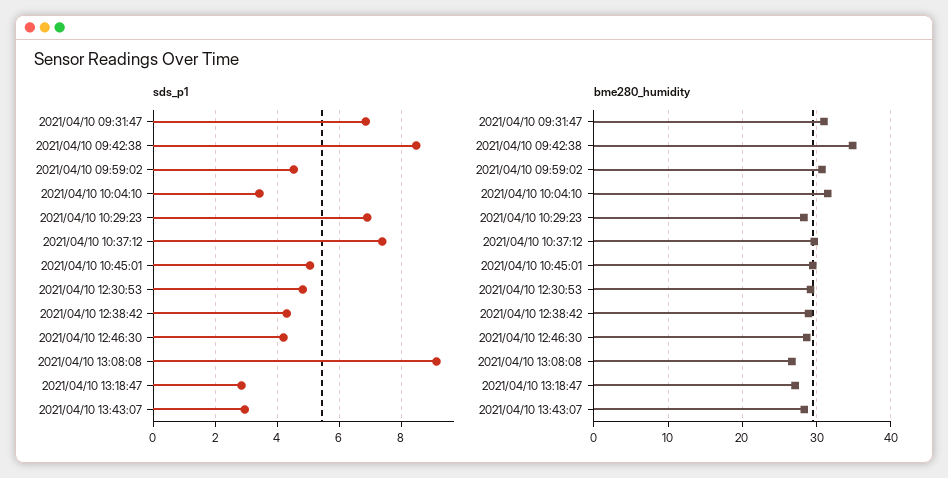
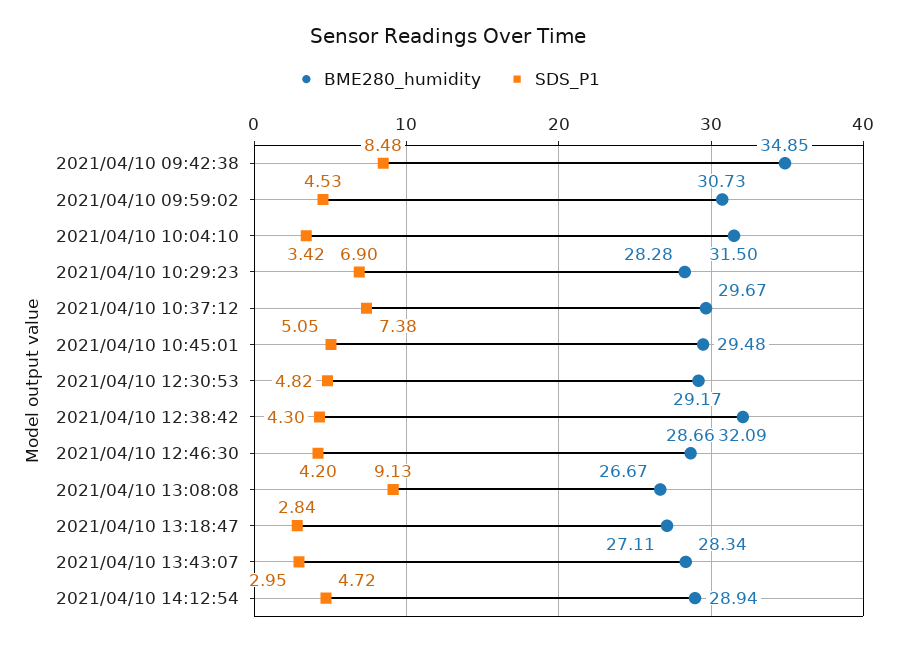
sds_p1, 2021/04/10 09:31:47: 6.8 -> none
bme280_humidity, 2021/04/10 09:31:47: 31 -> none
bme280_humidity, 2021/04/10 12:38:42: 29 -> 32.09
bme280_humidity, 2021/04/10 14:12:54: none -> 28.94
sds_p1, 2021/04/10 14:12:54: none -> 4.72

